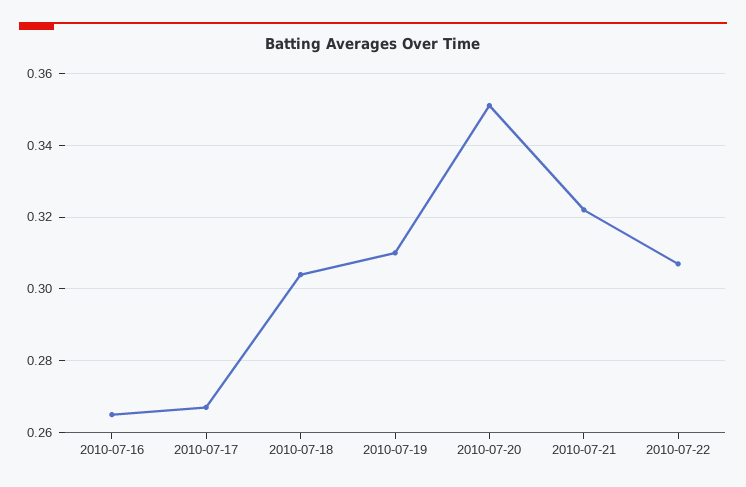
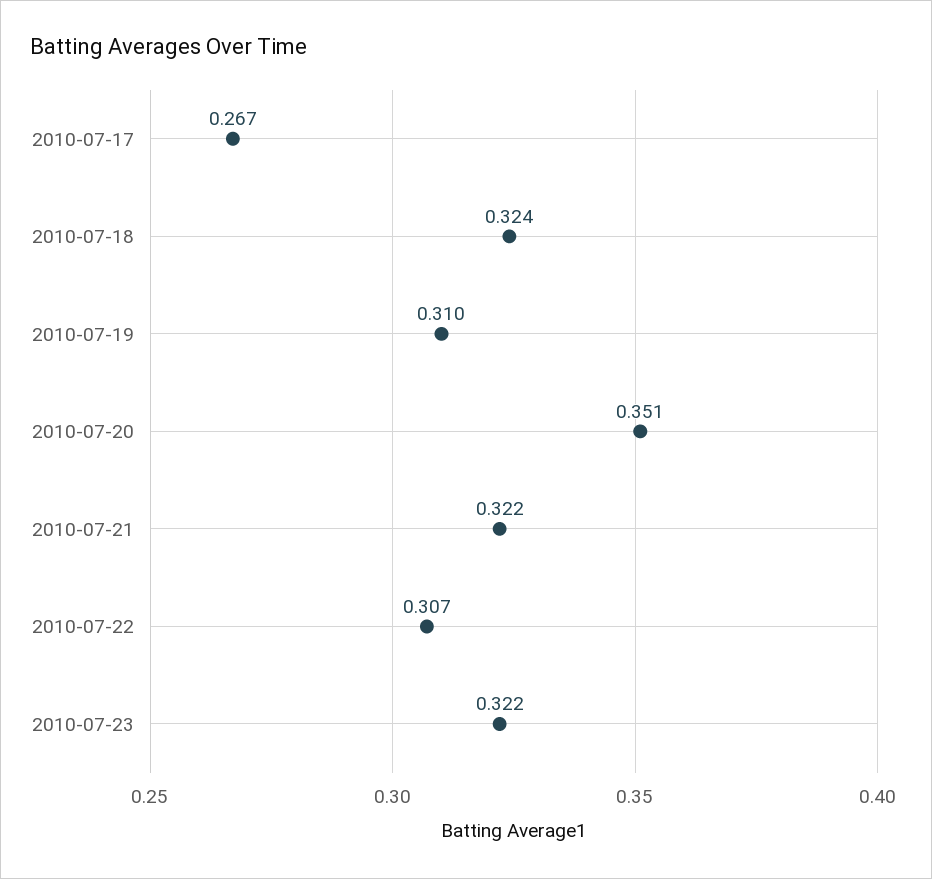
2010-07-16: 0.265 -> none
2010-07-18: 0.305 -> 0.324
2010-07-23: none -> 0.322

